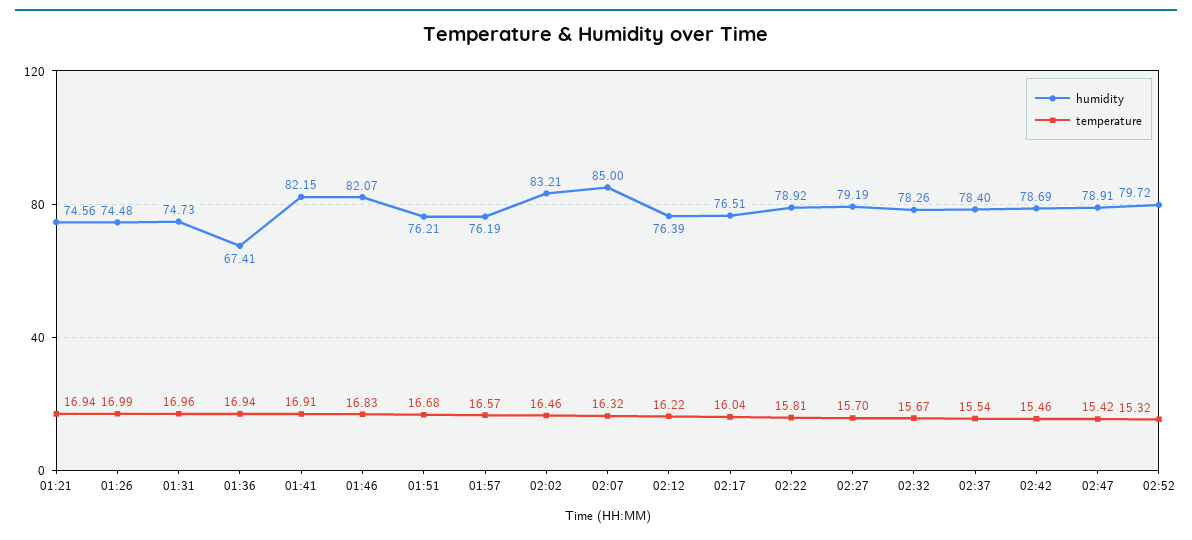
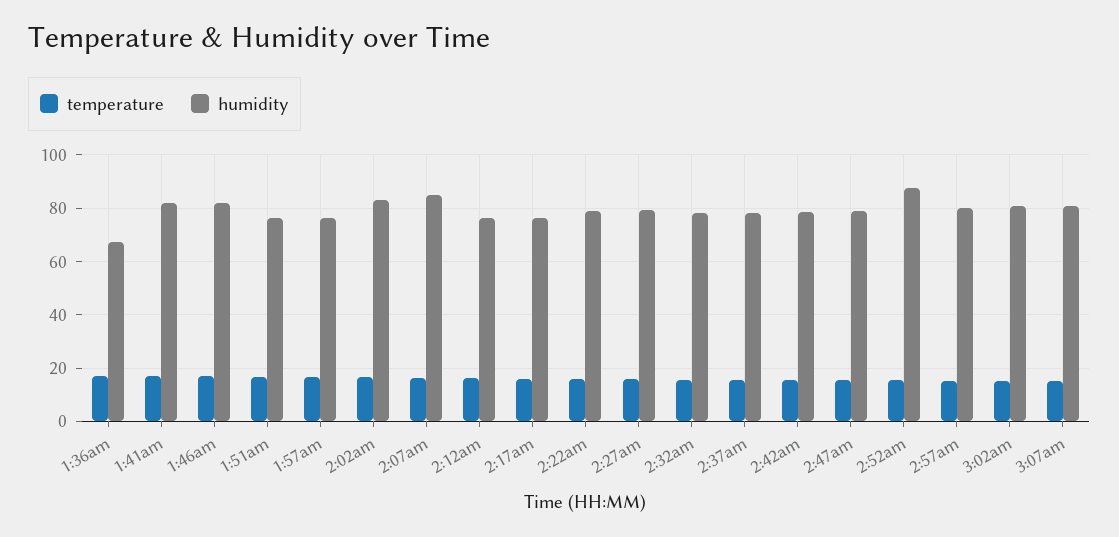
humidity, 01:21: 74.56 -> none
temperature, 01:21: 16.94 -> none
humidity, 01:26: 74.48 -> none
temperature, 01:26: 16.99 -> none
humidity, 01:31: 74.73 -> none
temperature, 01:31: 16.96 -> none
humidity, 02:52: 79.72 -> 87.5
temperature, 2:57am: none -> 15
humidity, 2:57am: none -> 80
temperature, 3:02am: none -> 15
humidity, 3:02am: none -> 80
temperature, 3:07am: none -> 15
humidity, 3:07am: none -> 80

